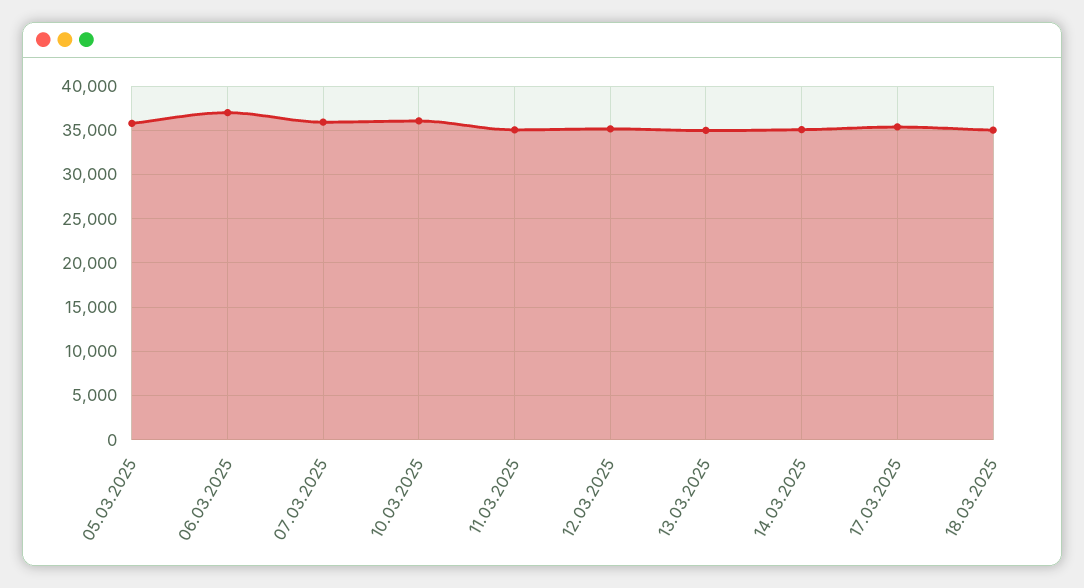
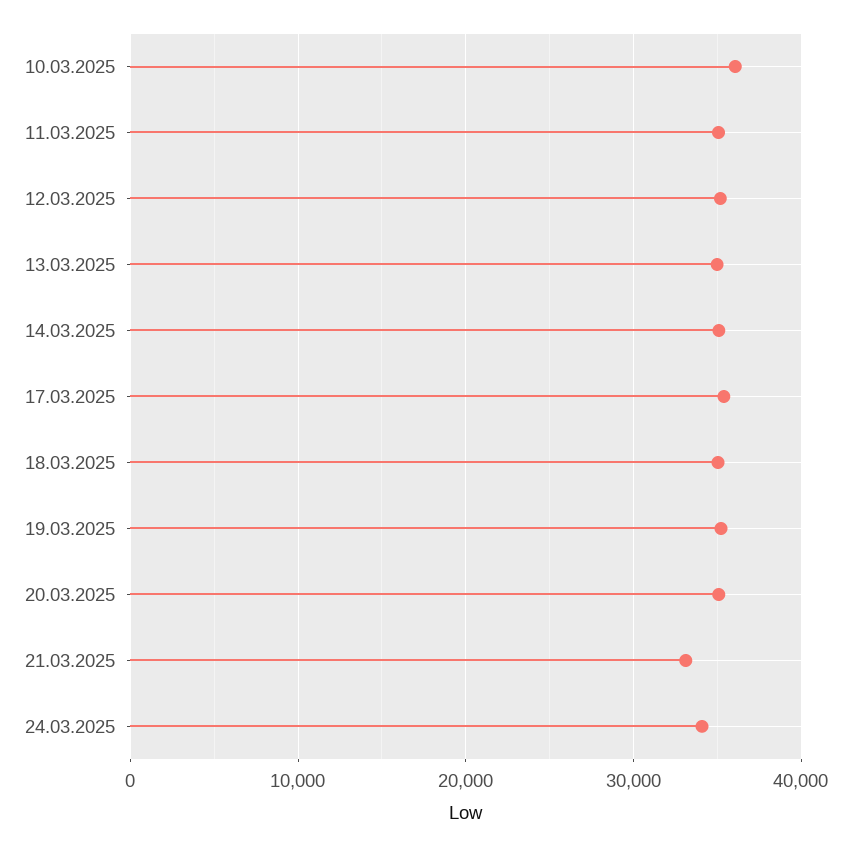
05.03.2025: 36000 -> none
06.03.2025: 37000 -> none
07.03.2025: 36000 -> none
19.03.2025: none -> 35000
20.03.2025: none -> 35000
21.03.2025: none -> 33000
24.03.2025: none -> 34000

